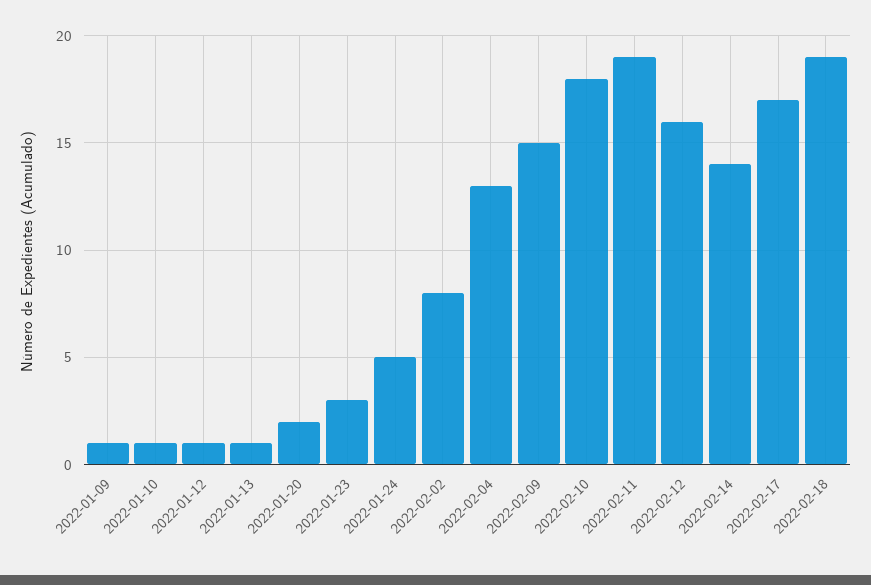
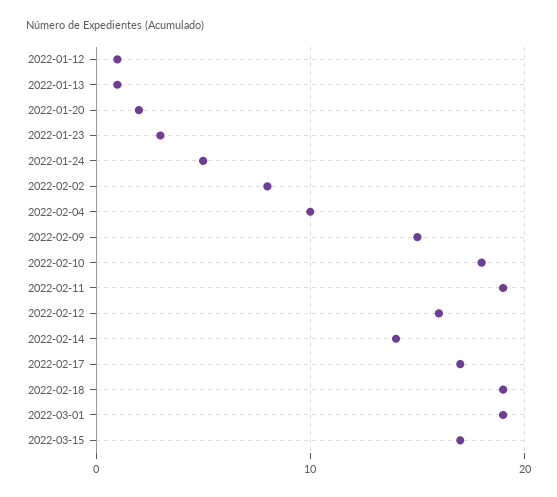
2022-01-09: 1 -> none
2022-01-10: 1 -> none
2022-02-04: 13 -> 10
2022-03-01: none -> 19
2022-03-15: none -> 17

